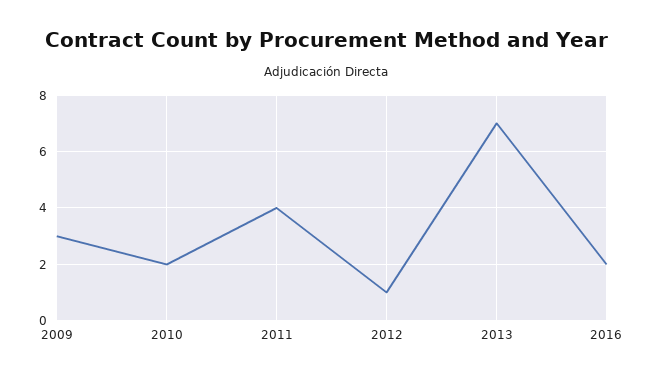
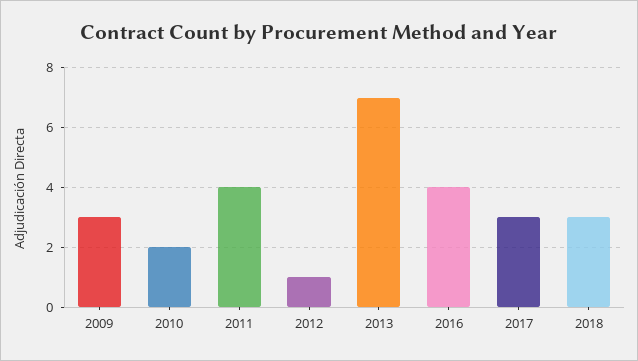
2016: 2 -> 4
2017: none -> 3
2018: none -> 3

